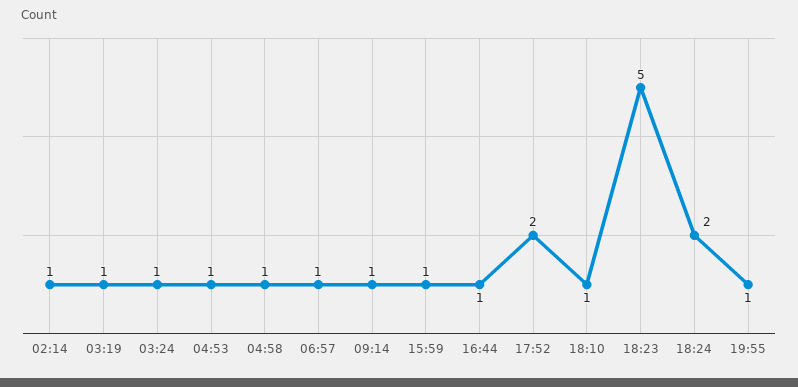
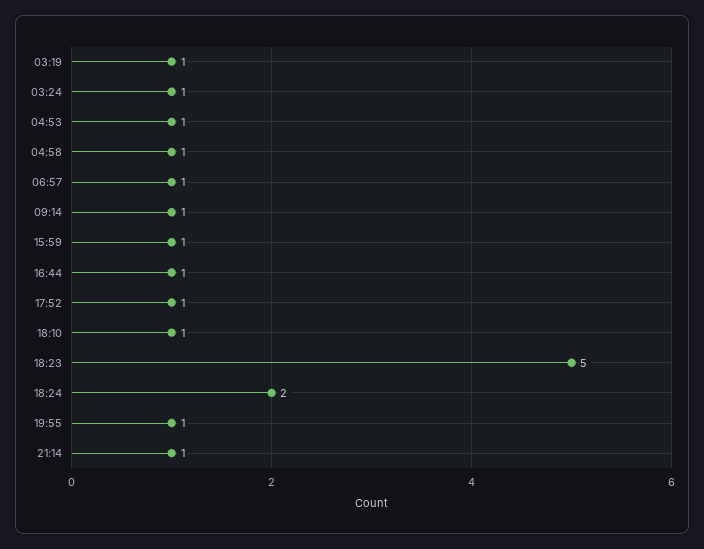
02:14: 1 -> none
17:52: 2 -> 1
21:14: none -> 1

